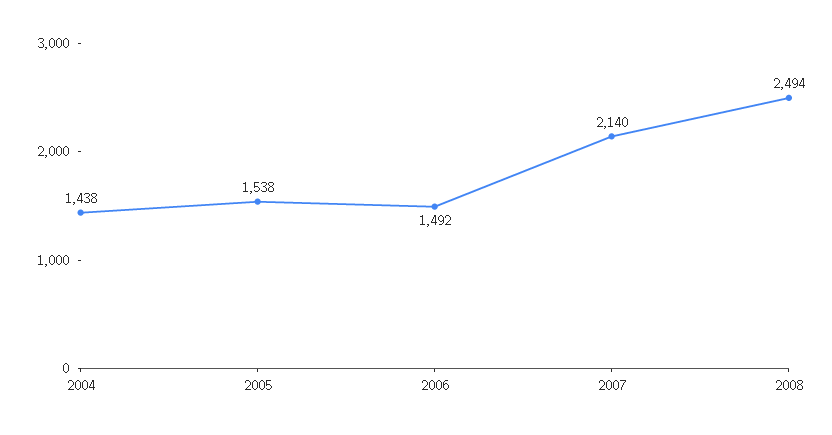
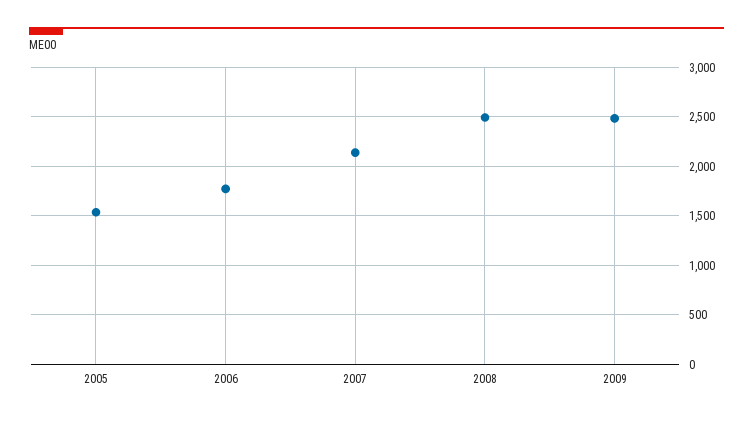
2004: 1438 -> none
2006: 1492 -> 1800
2009: none -> 2500

